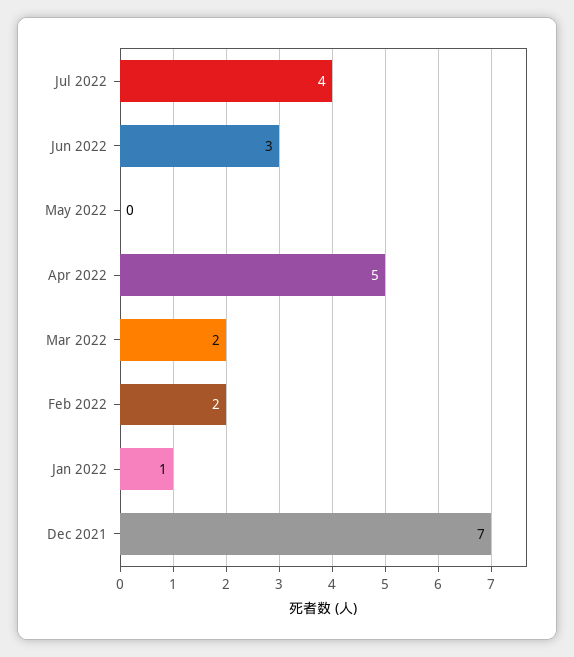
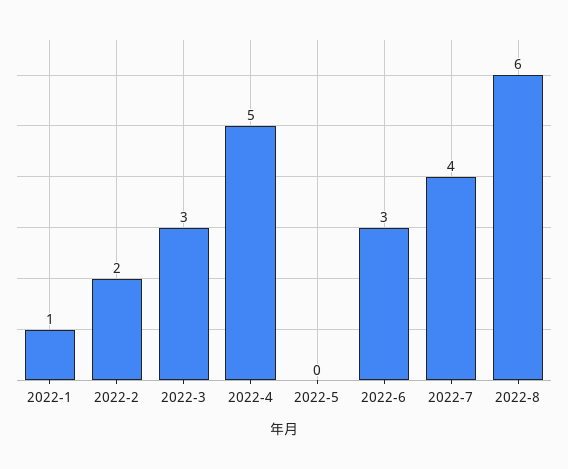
Mar 2022: 2 -> 3
Dec 2021: 7 -> none
2022-8: none -> 6

